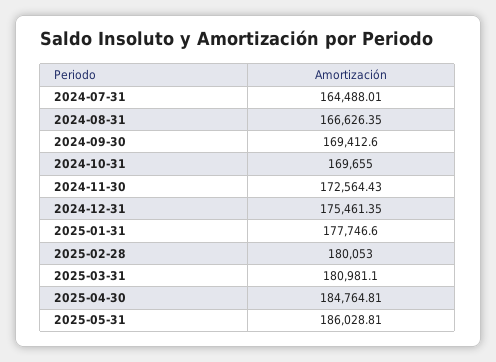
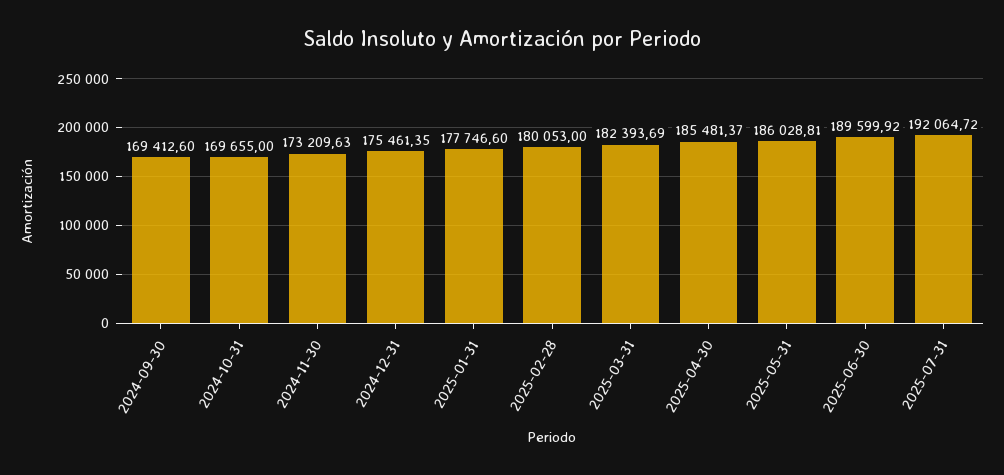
2024-07-31: 164488.01 -> none
2024-08-31: 166626.35 -> none
2024-11-30: 172564.43 -> 173209.63
2025-03-31: 180981.1 -> 182393.69
2025-04-30: 184764.81 -> 185481.37
2025-06-30: none -> 189599.92
2025-07-31: none -> 192064.72

